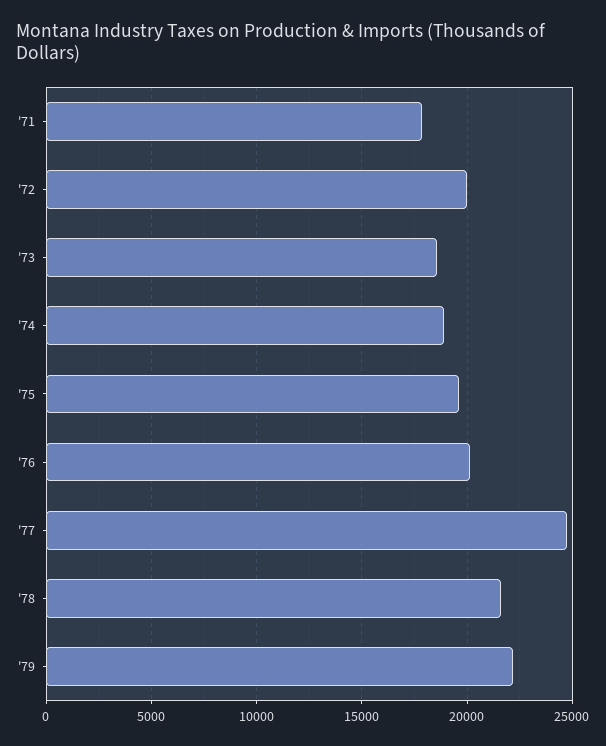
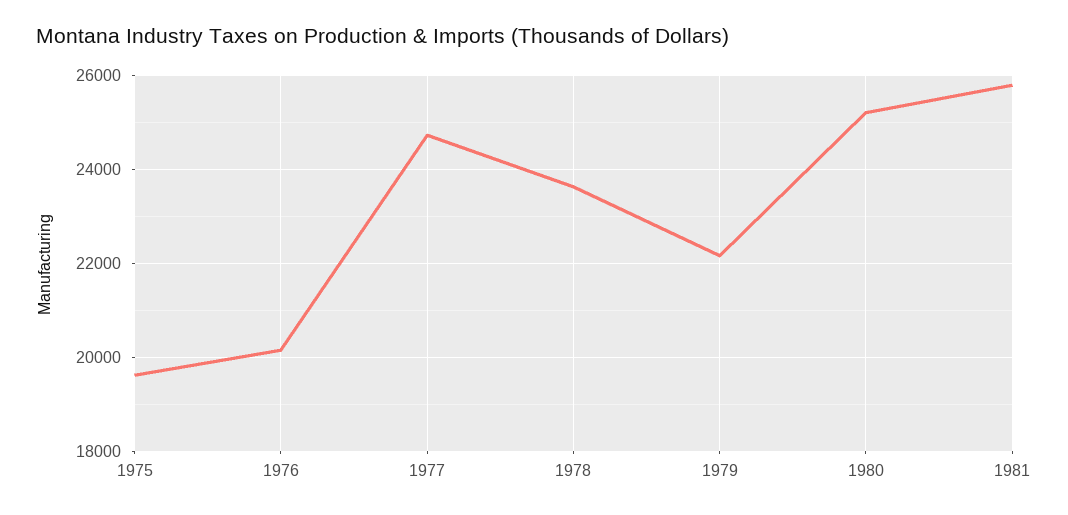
'71: 18000 -> none
'72: 20000 -> none
'73: 18500 -> none
'74: 19000 -> none
'78: 21500 -> 23600
1980: none -> 25200
1981: none -> 25800

